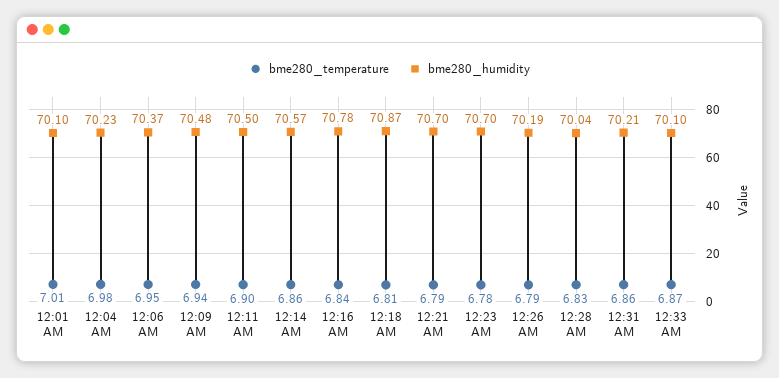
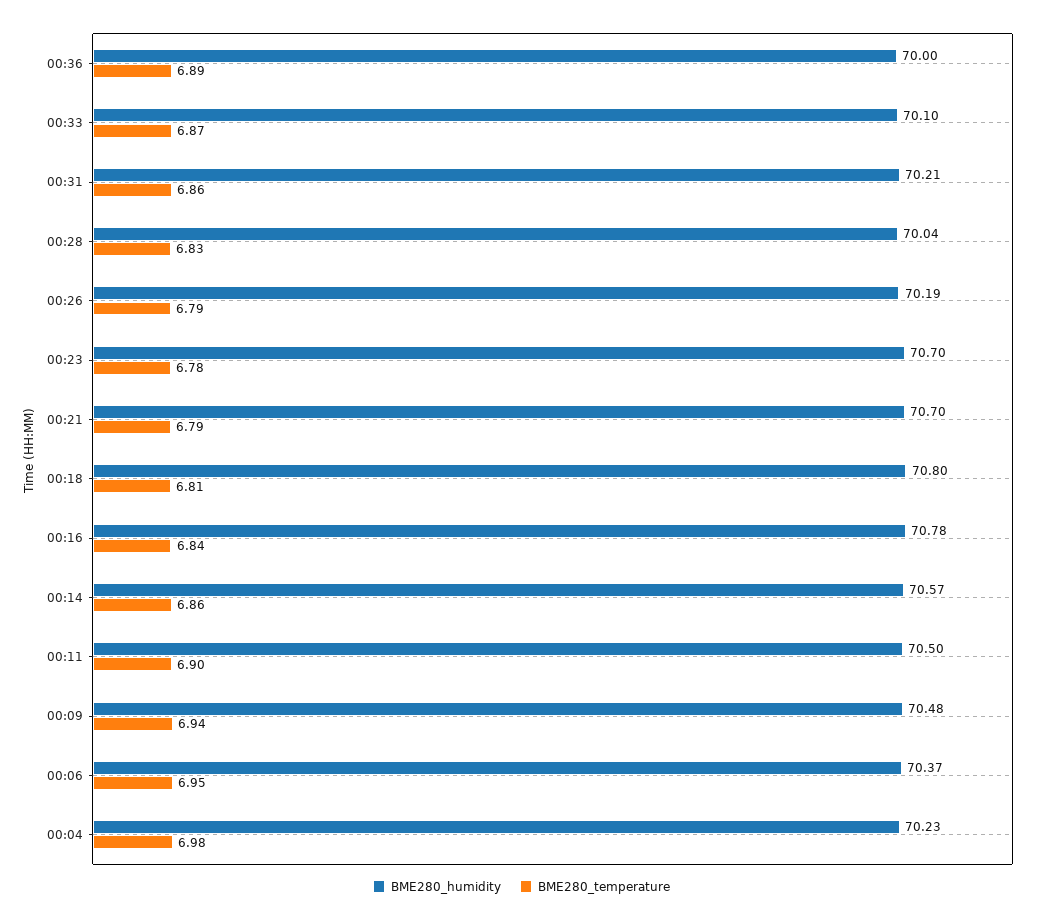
bme280_temperature, 12:01 AM: 7.01 -> none
bme280_humidity, 12:01 AM: 70.1 -> none
bme280_humidity, 12:18 AM: 70.87 -> 70.8
bme280_humidity, 00:36: none -> 70
bme280_temperature, 00:36: none -> 6.89

